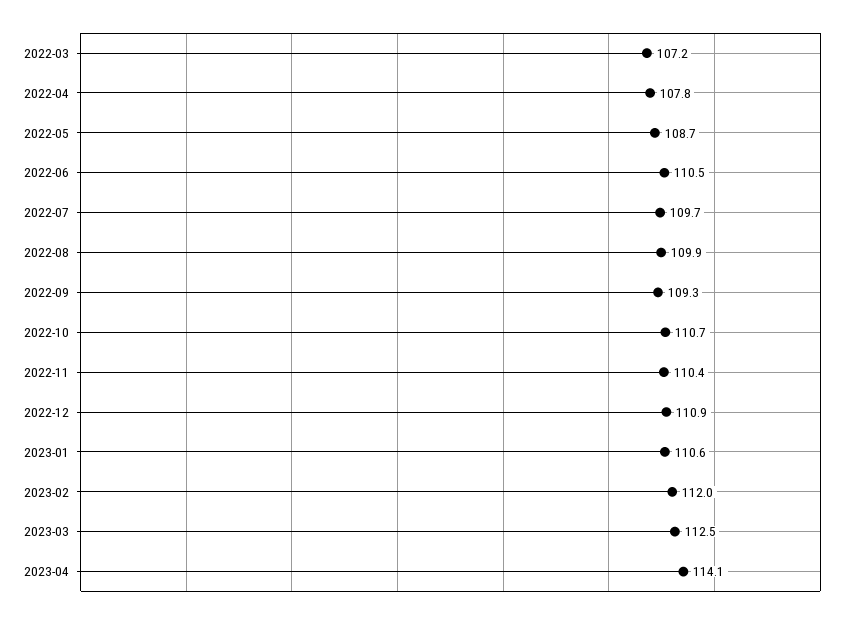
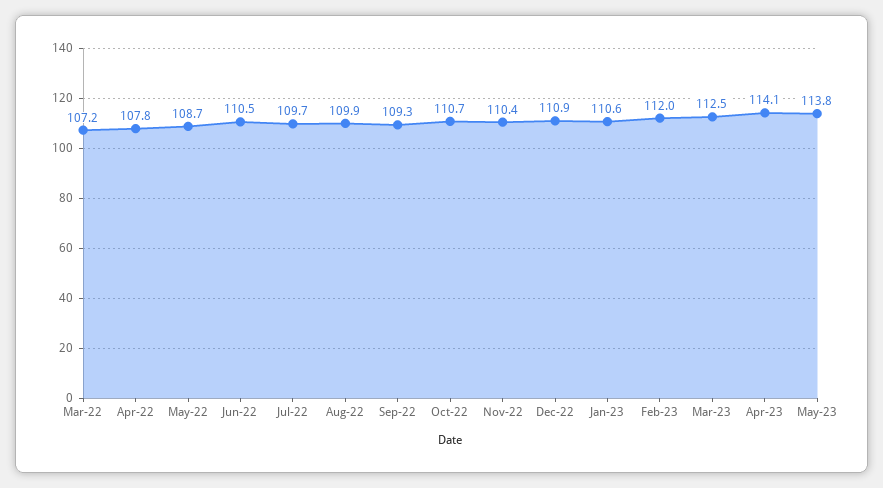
May-23: none -> 113.8

